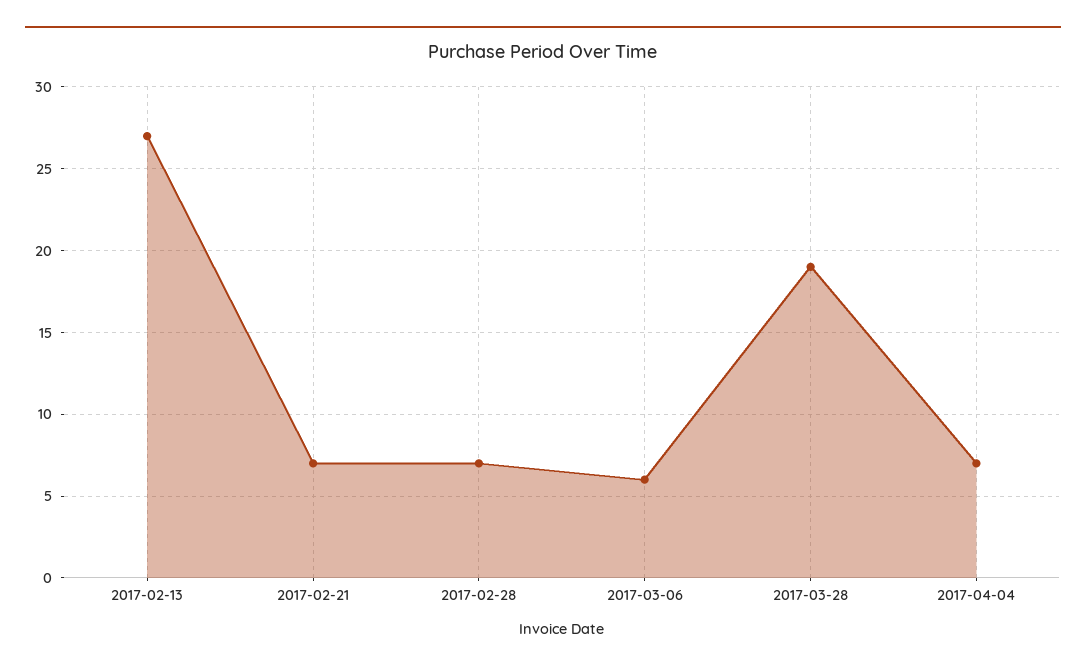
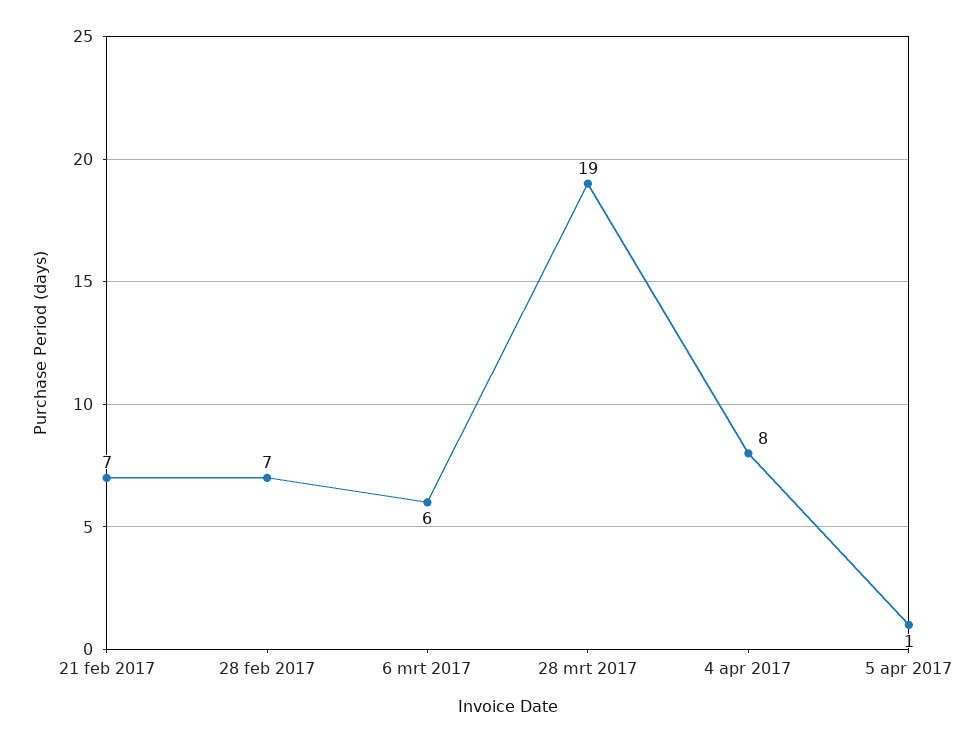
2017-02-13: 27 -> none
2017-04-04: 7 -> 8
5 apr 2017: none -> 1

